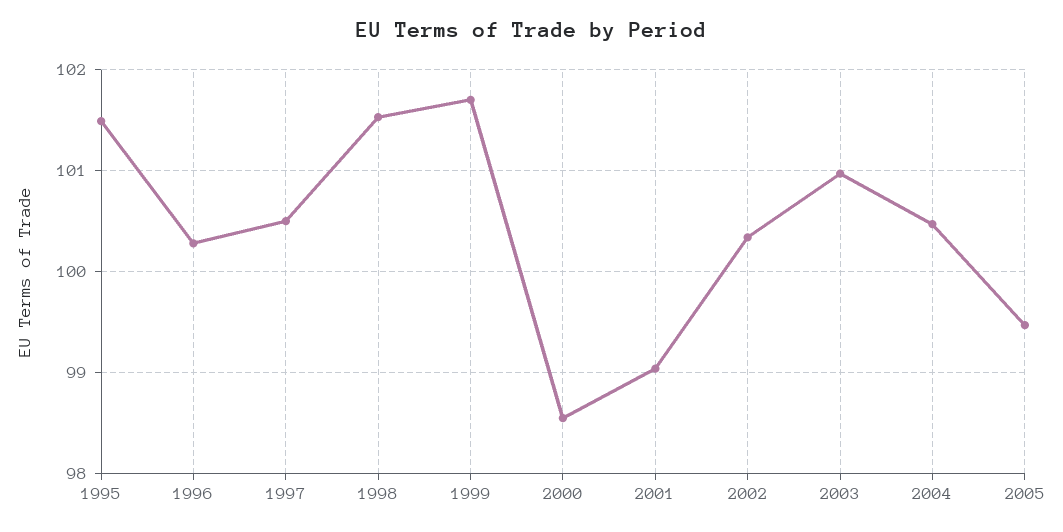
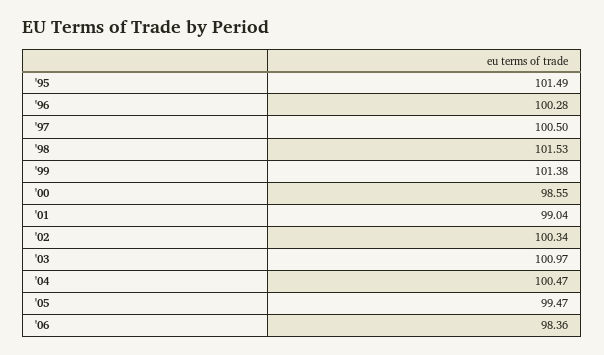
1999: 101.7 -> 101.38
'06: none -> 98.36

